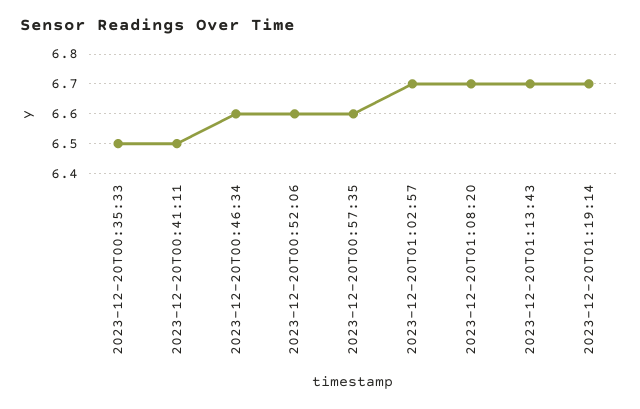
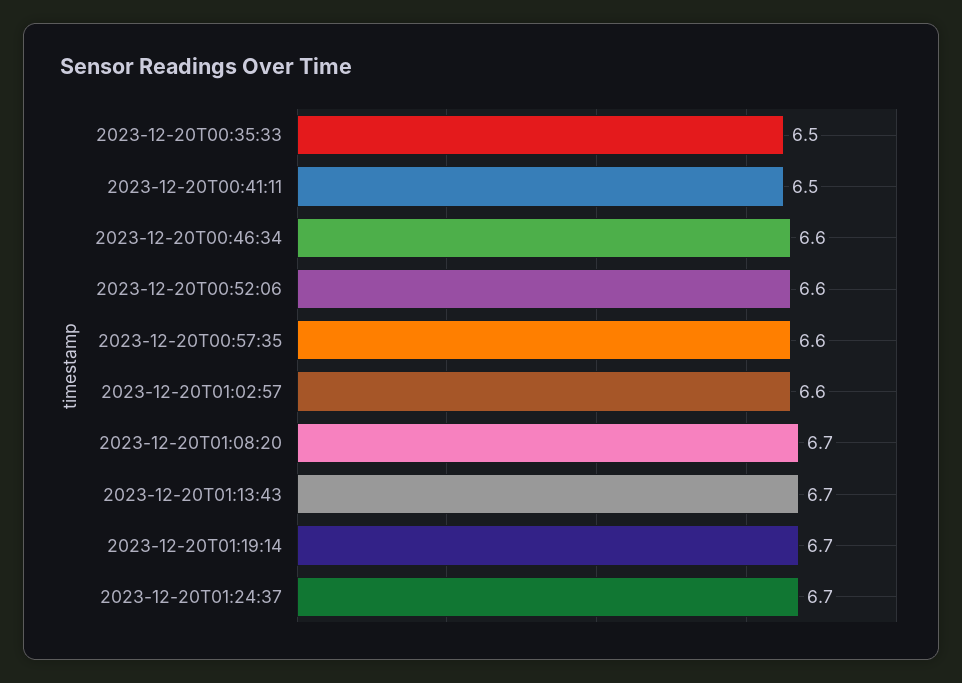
2023-12-20T01:02:57: 6.7 -> 6.6
2023-12-20T01:24:37: none -> 6.7

